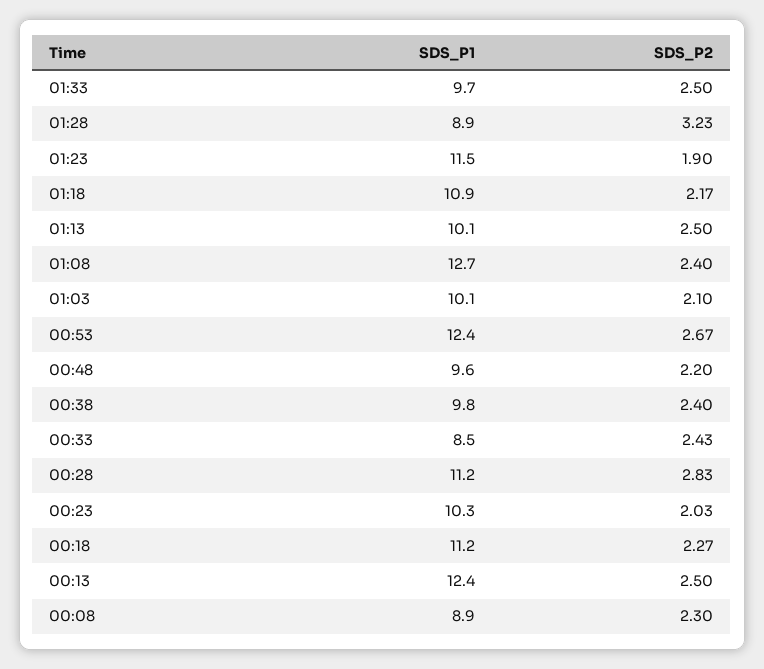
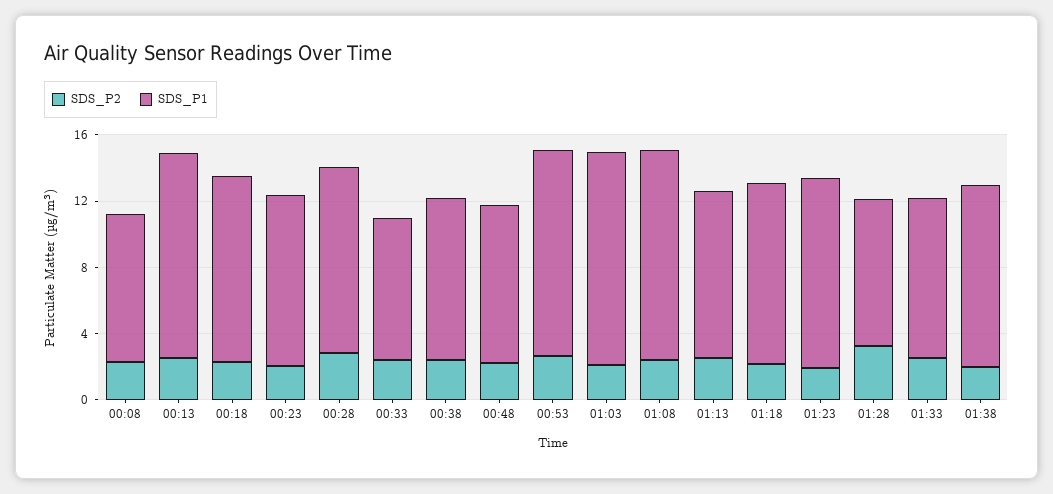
SDS_P1, 01:03: 10.1 -> 13
SDS_P2, 01:38: none -> 2
SDS_P1, 01:38: none -> 11

